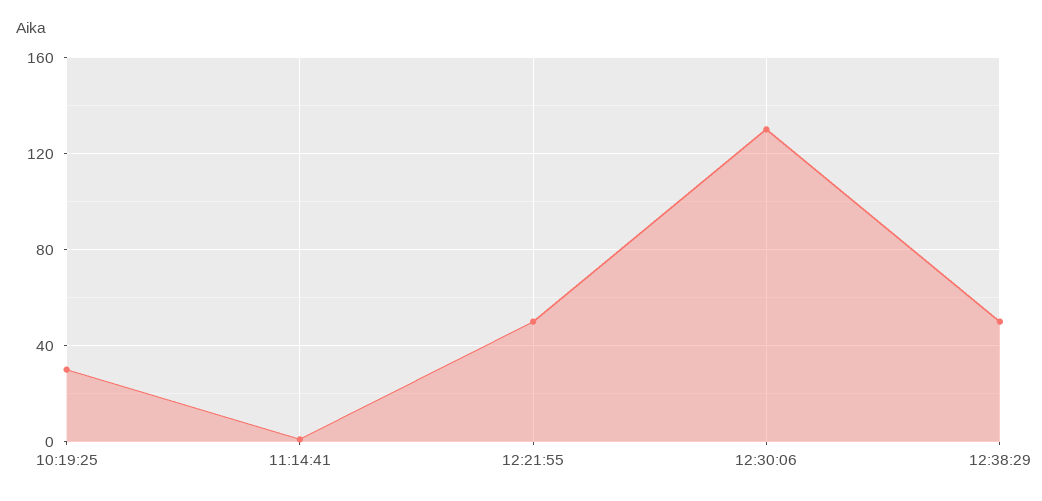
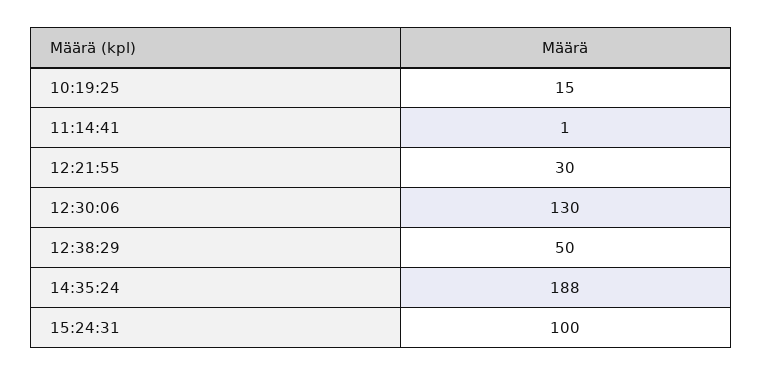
10:19:25: 30 -> 15
12:21:55: 50 -> 30
14:35:24: none -> 188
15:24:31: none -> 100

